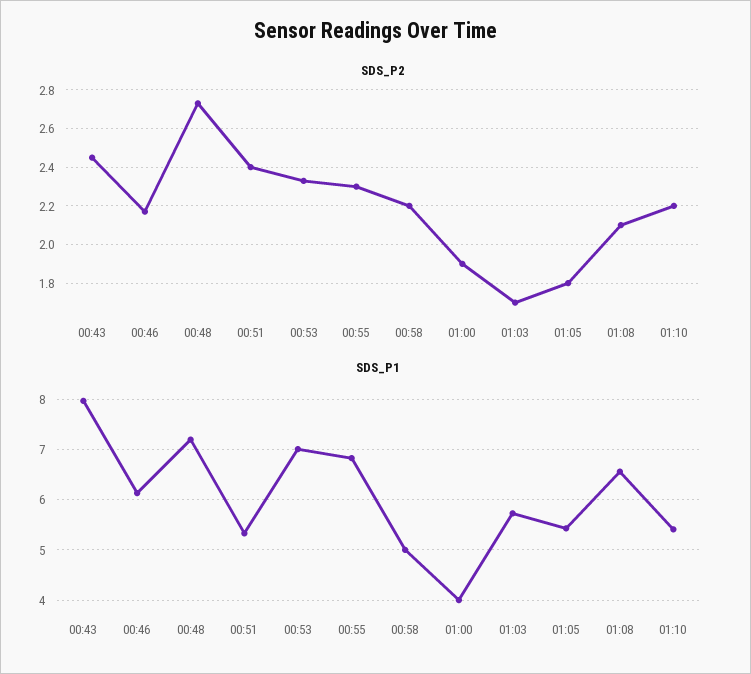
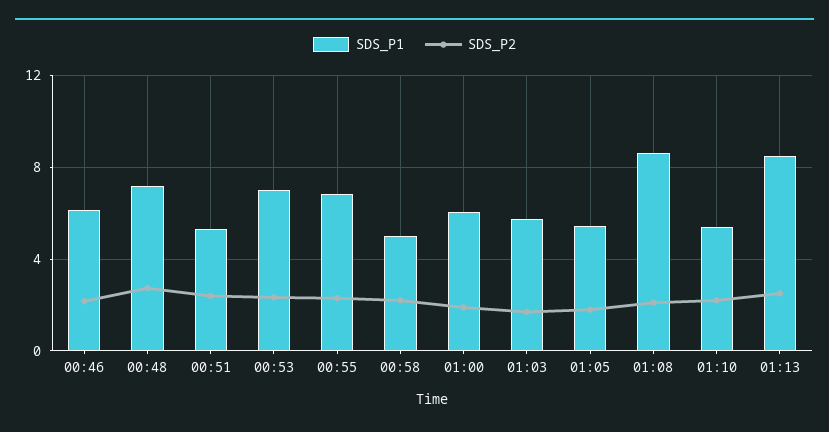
SDS_P2, 00:43: 2.45 -> none
SDS_P1, 00:43: 8 -> none
SDS_P1, 01:00: 4 -> 6
SDS_P1, 01:08: 6.6 -> 8.5
SDS_P1, 01:13: none -> 8.5
SDS_P2, 01:13: none -> 2.5

